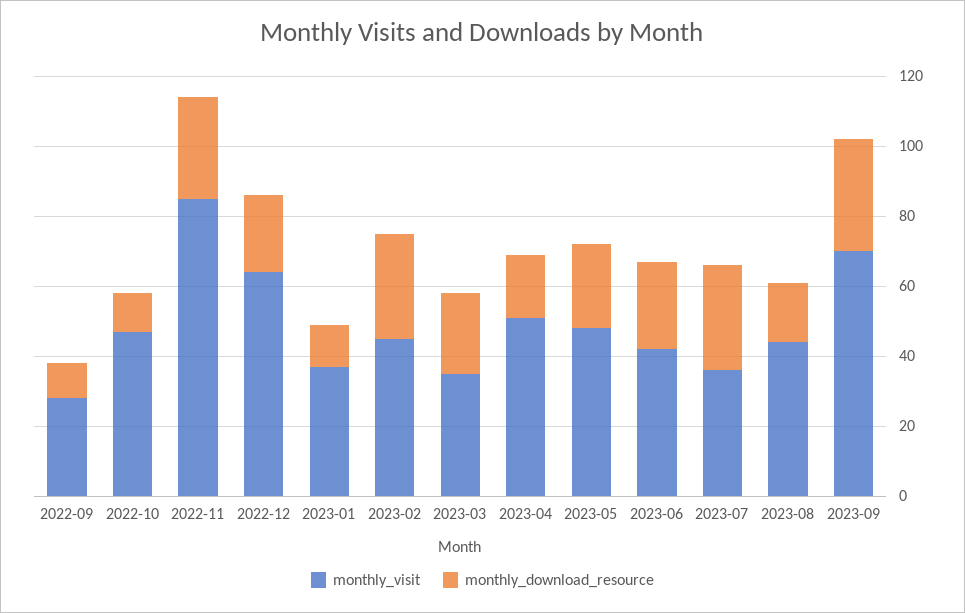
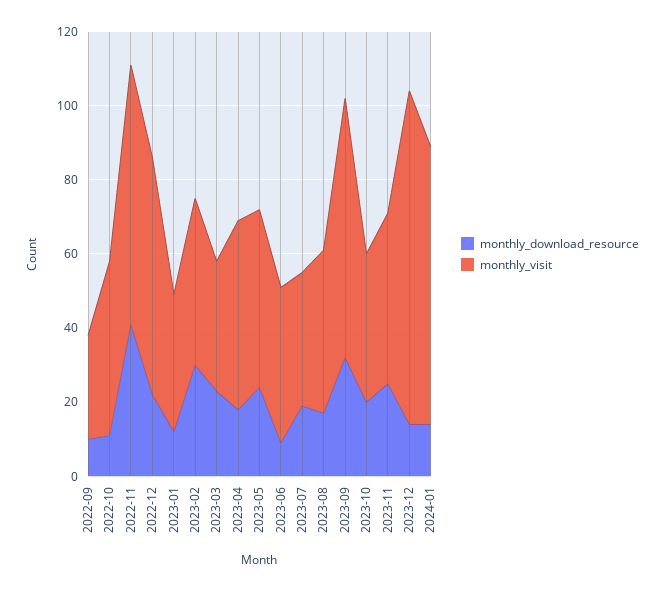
monthly_visit, 2022-11: 85 -> 70
monthly_download_resource, 2022-11: 30 -> 40
monthly_download_resource, 2023-06: 25 -> 10
monthly_download_resource, 2023-07: 30 -> 20
monthly_download_resource, 2023-10: none -> 20
monthly_visit, 2023-10: none -> 40
monthly_download_resource, 2023-11: none -> 25
monthly_visit, 2023-11: none -> 45
monthly_download_resource, 2023-12: none -> 15
monthly_visit, 2023-12: none -> 90
monthly_download_resource, 2024-01: none -> 15
monthly_visit, 2024-01: none -> 75

